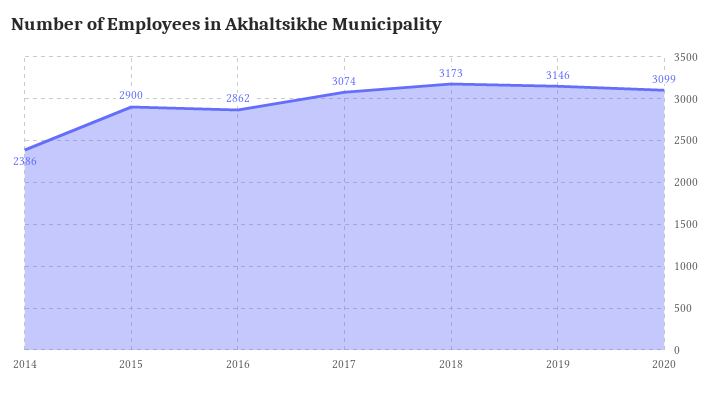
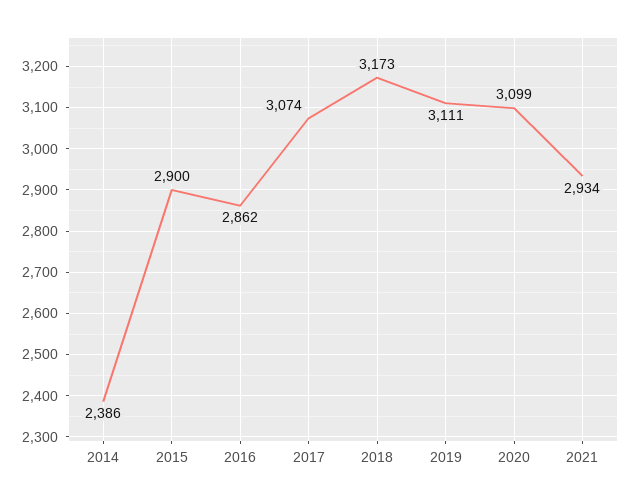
2019: 3146 -> 3111
2021: none -> 2934

